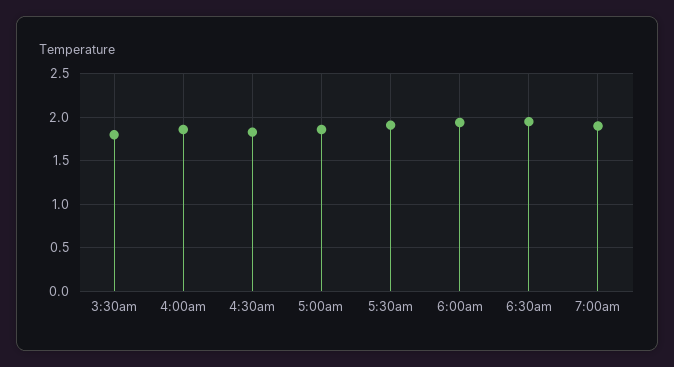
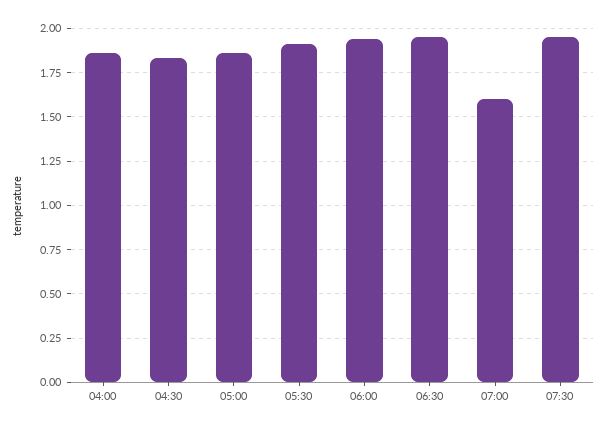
3:30am: 1.8 -> none
7:00am: 1.9 -> 1.6
07:30: none -> 1.95

